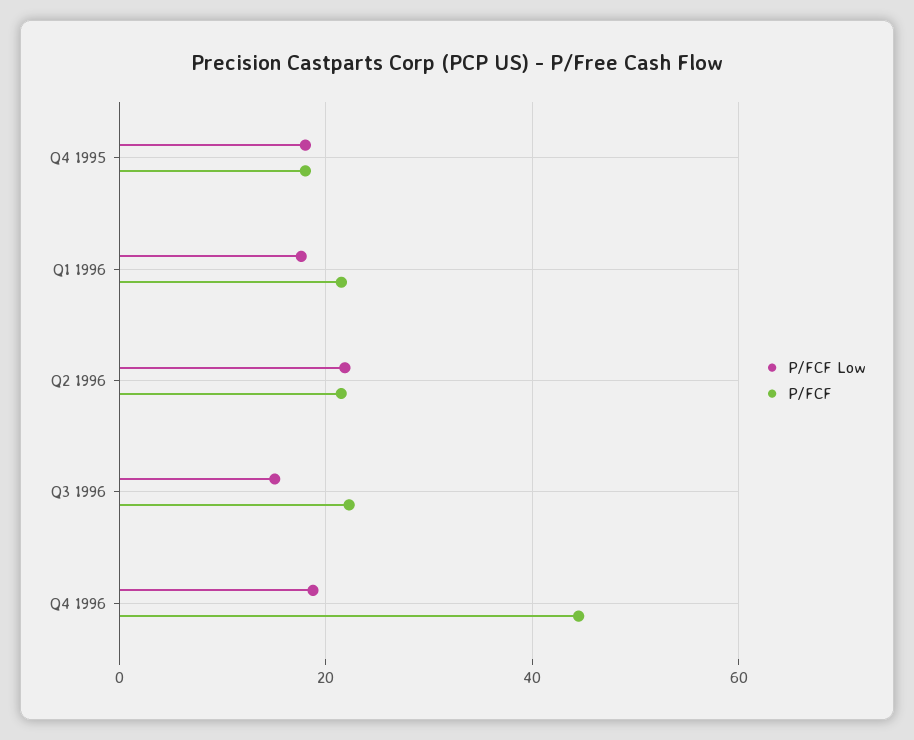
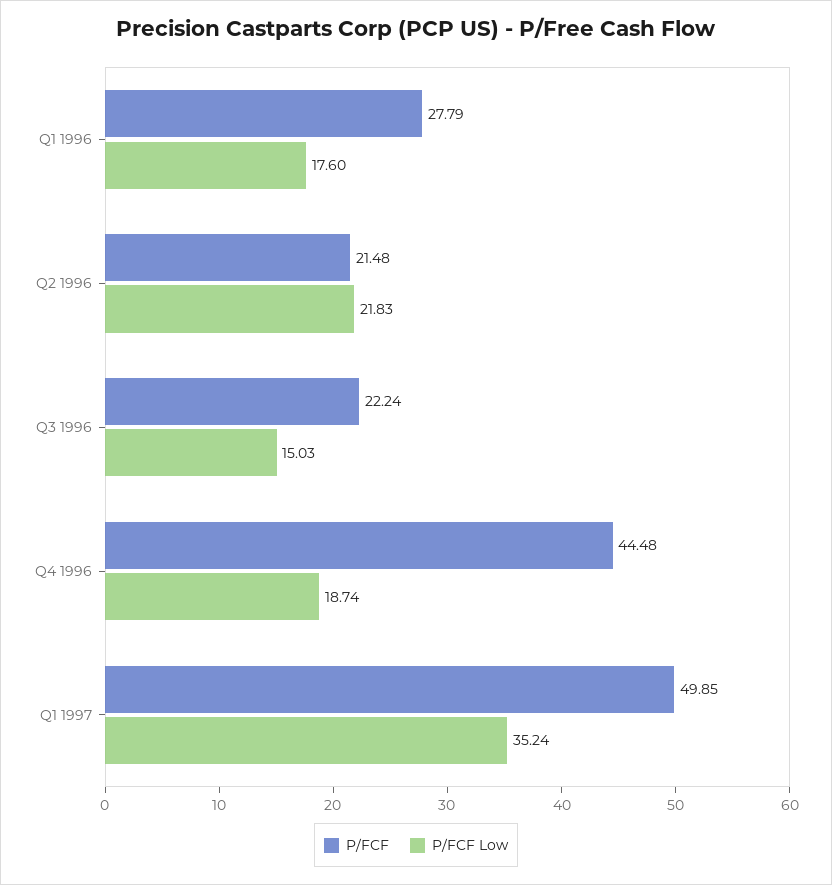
P/FCF Low, Q4 1995: 18 -> none
P/FCF, Q4 1995: 18 -> none
P/FCF, Q1 1996: 22 -> 27.79
P/FCF, Q1 1997: none -> 49.85
P/FCF Low, Q1 1997: none -> 35.24

